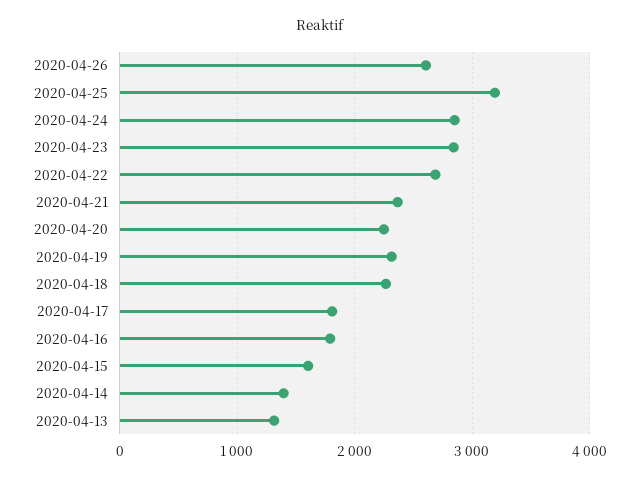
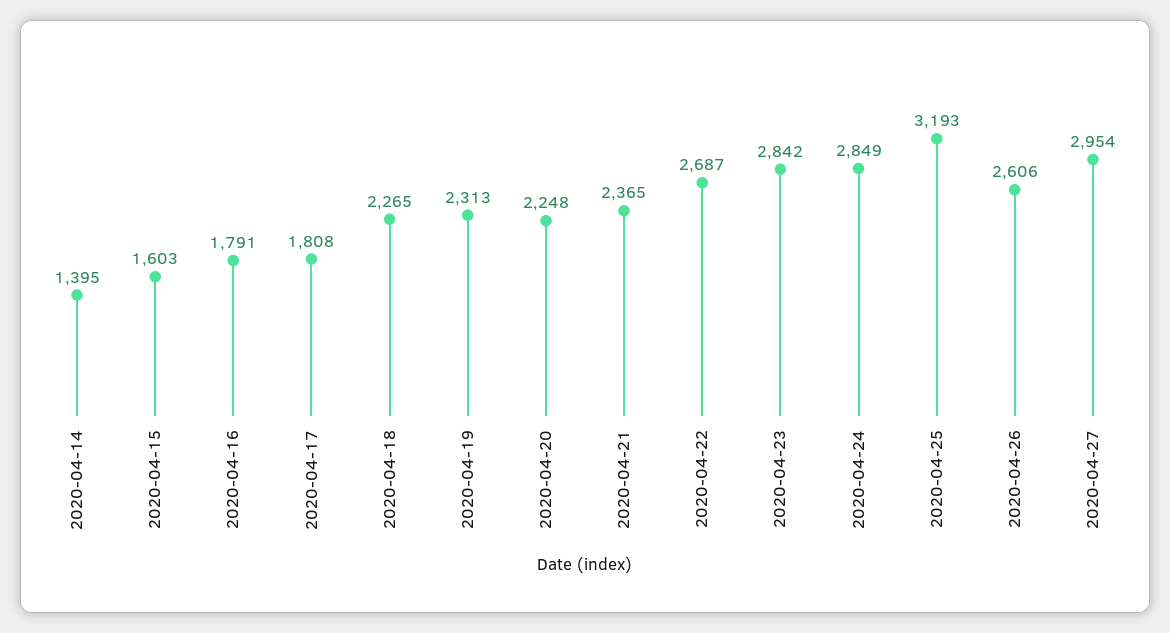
2020-04-13: 1300 -> none
2020-04-27: none -> 2954

